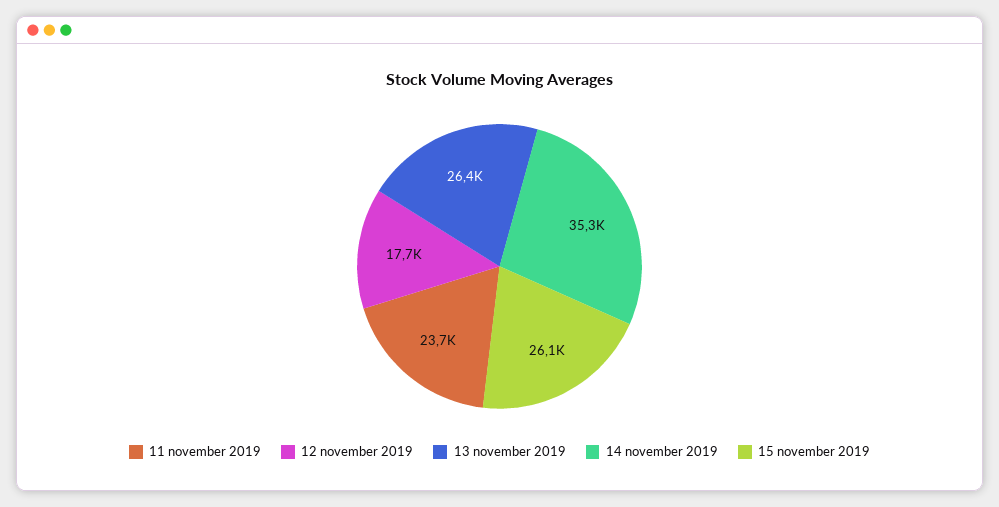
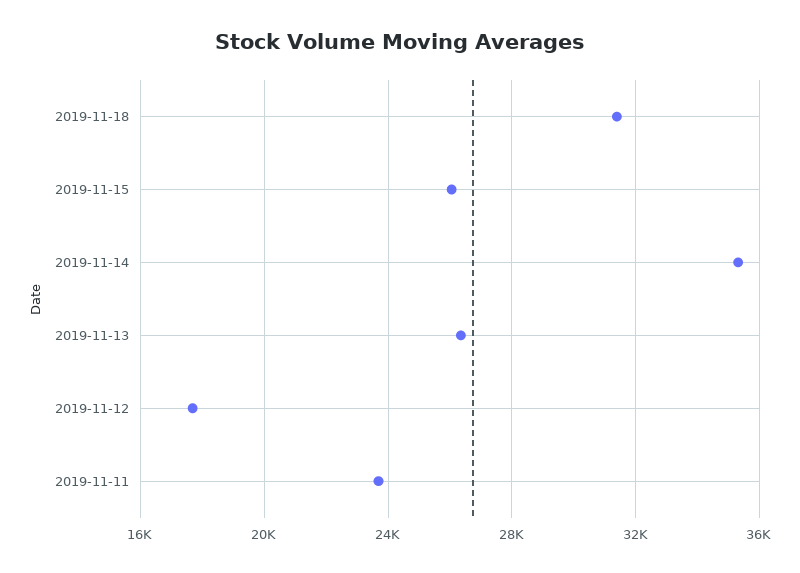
2019-11-18: none -> 31500

